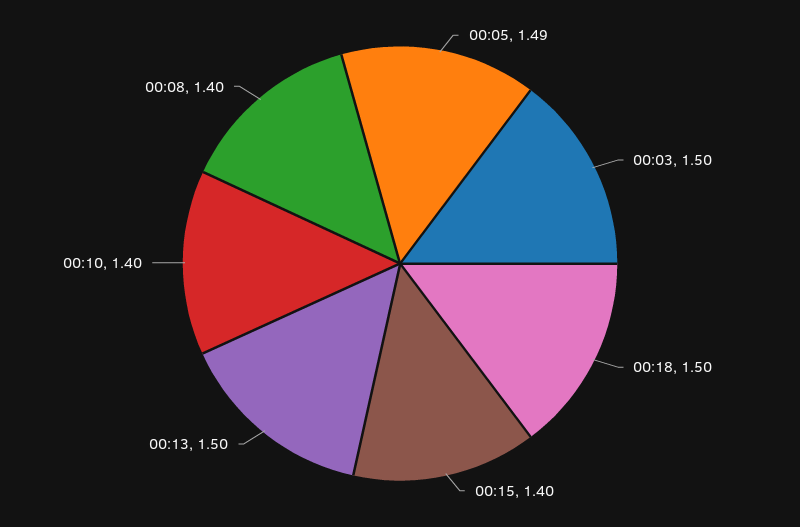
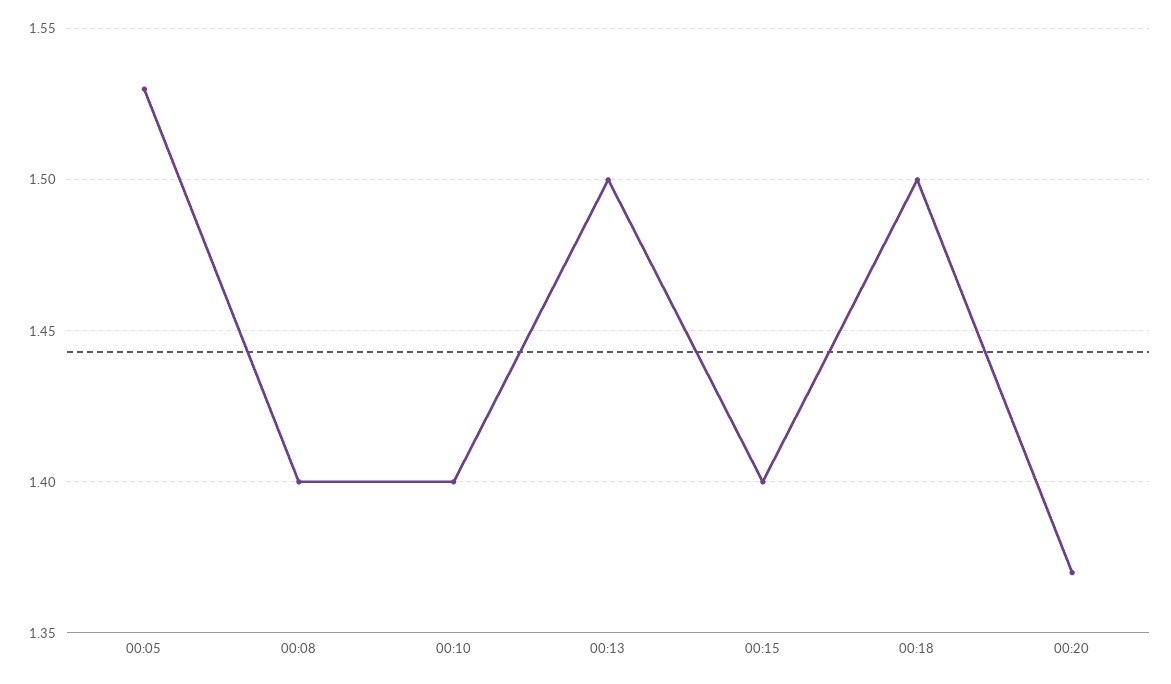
00:05: 1.49 -> 1.53
00:03: 1.5 -> none
00:20: none -> 1.37

